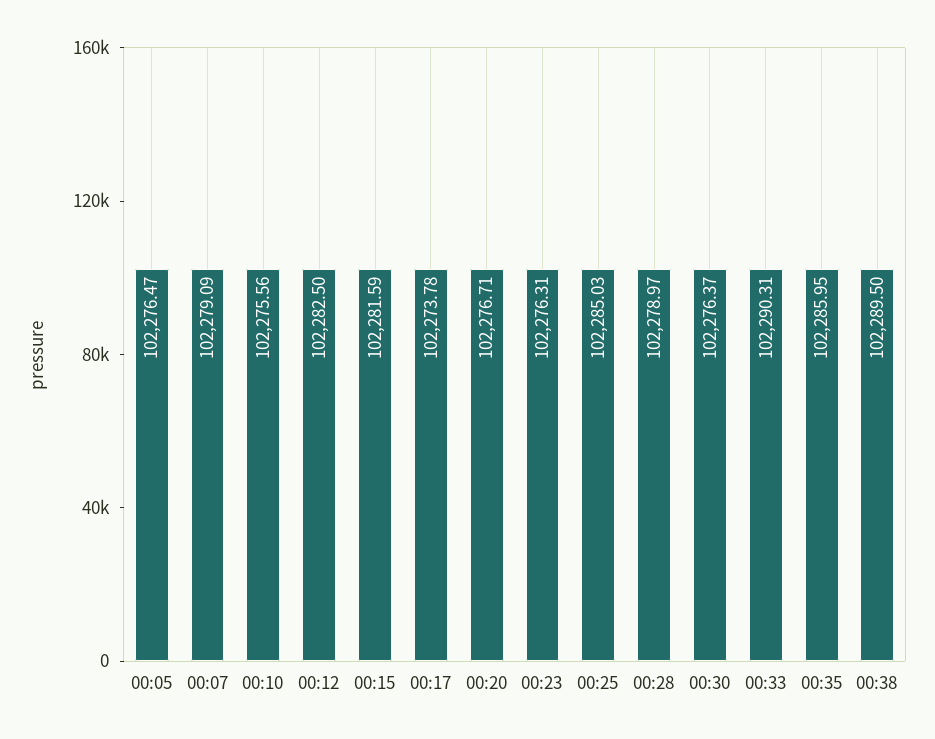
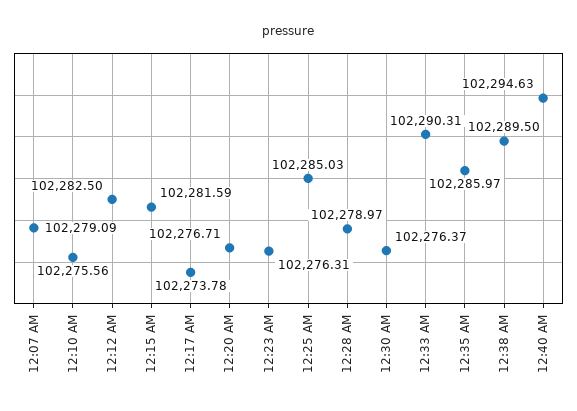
00:05: 102276.47 -> none
00:35: 102285.95 -> 102285.97
12:40 AM: none -> 102294.63

